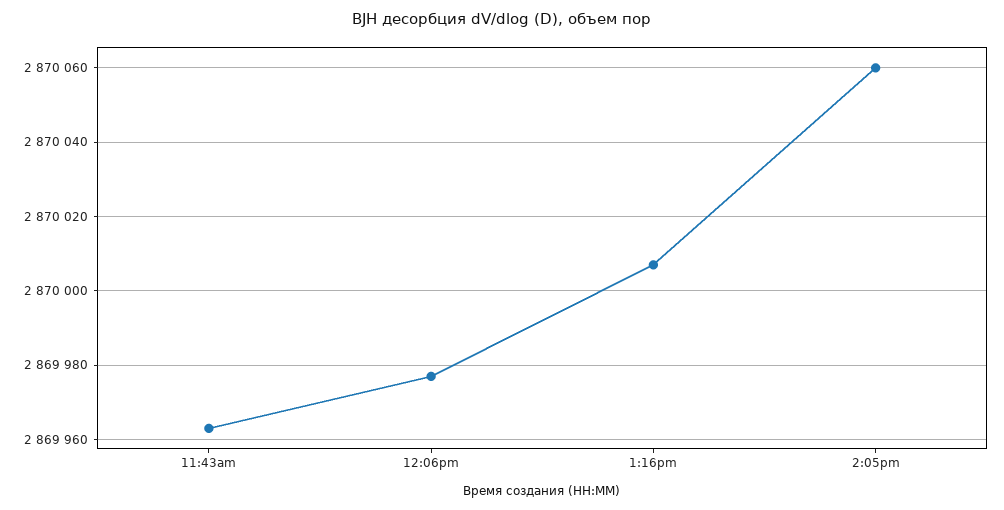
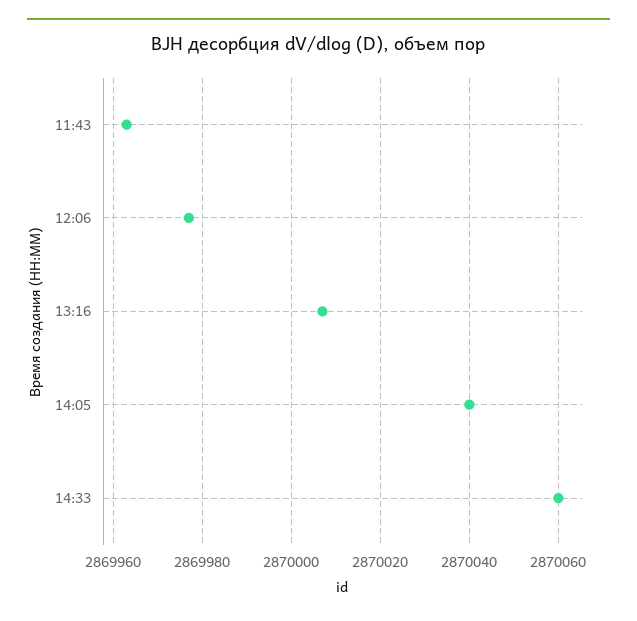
2:05pm: 2870060 -> 2870040
14:33: none -> 2870060

